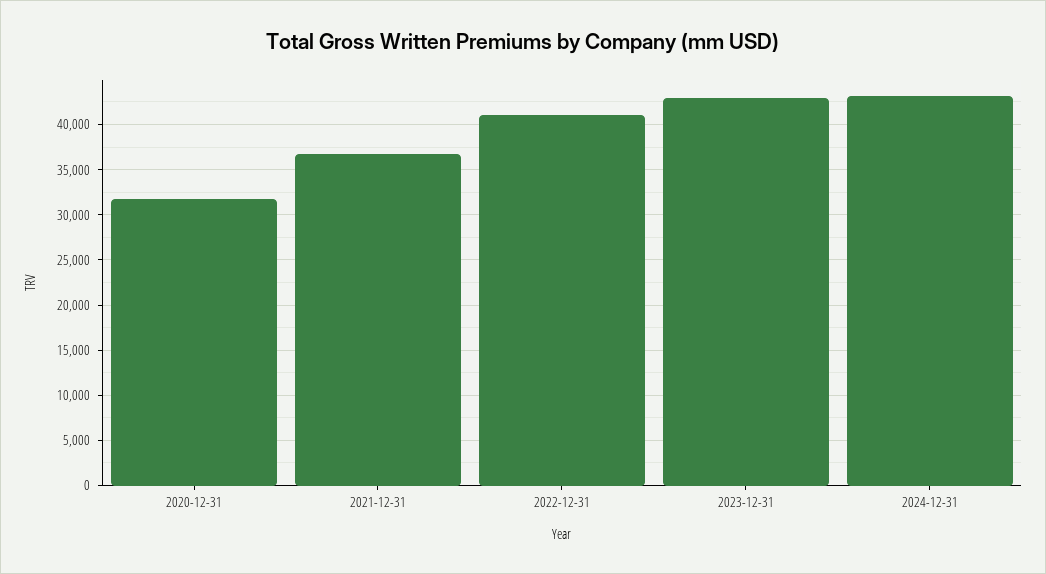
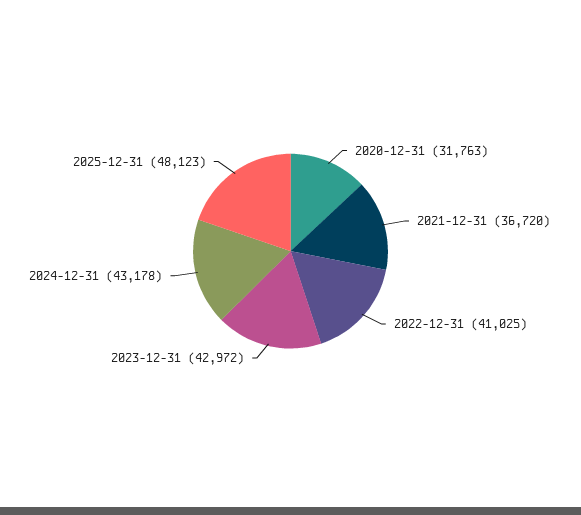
2025-12-31: none -> 48123

